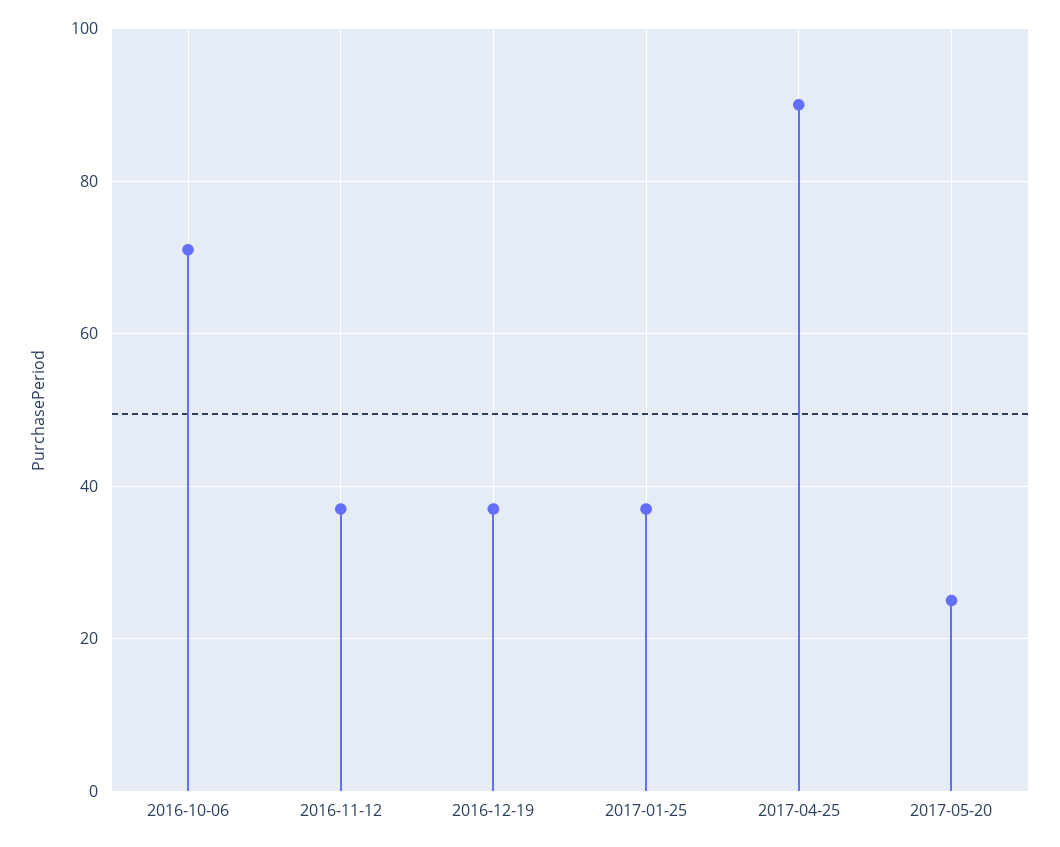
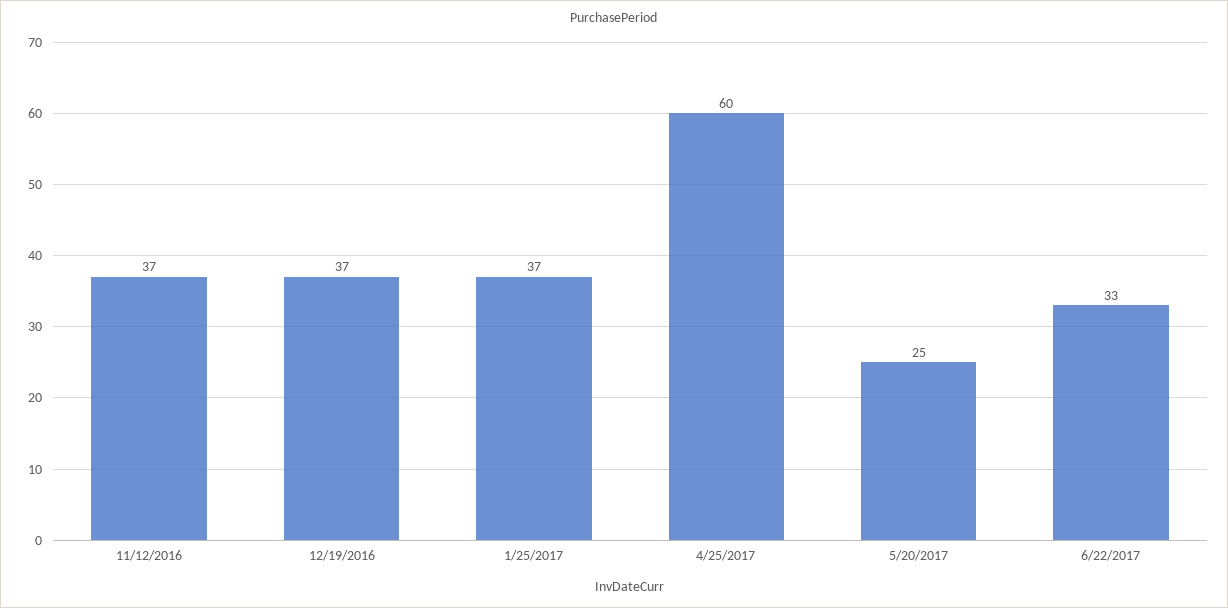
2016-10-06: 70 -> none
2017-04-25: 90 -> 60
6/22/2017: none -> 33

